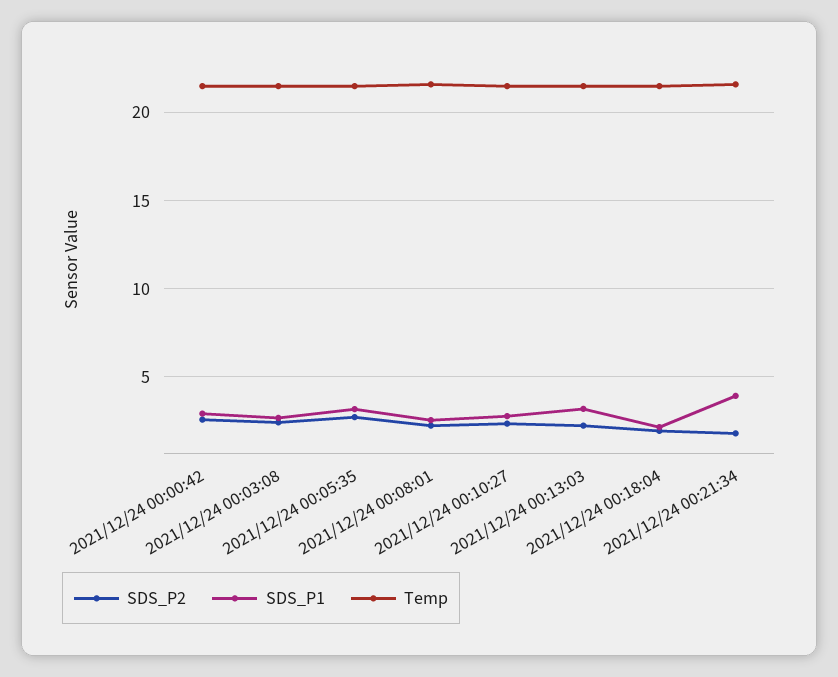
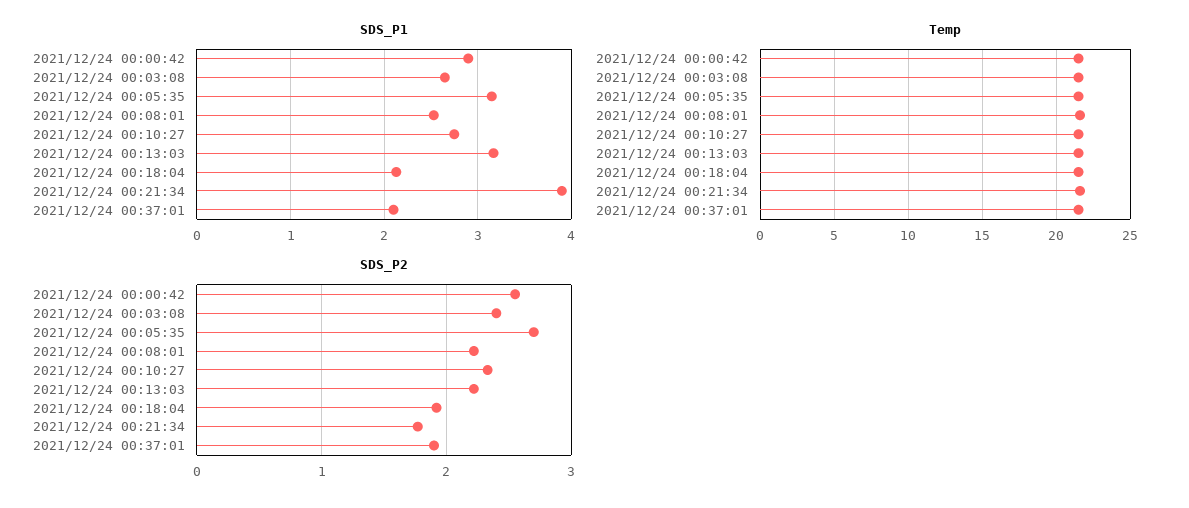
SDS_P1, 2021/12/24 00:37:01: none -> 2.1
Temp, 2021/12/24 00:37:01: none -> 21.5
SDS_P2, 2021/12/24 00:37:01: none -> 1.9

